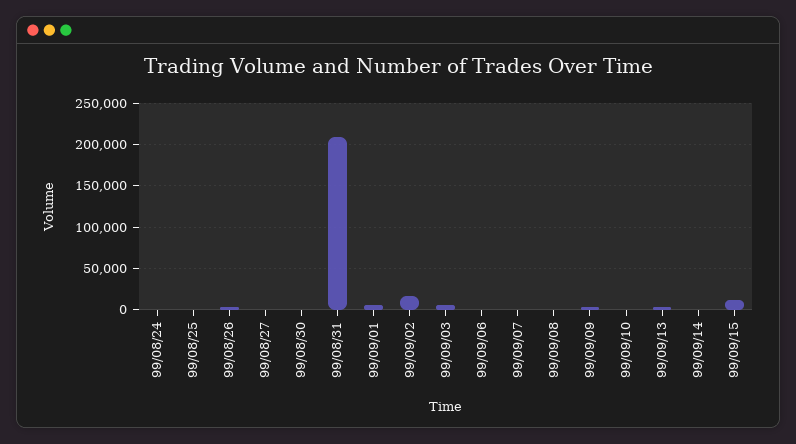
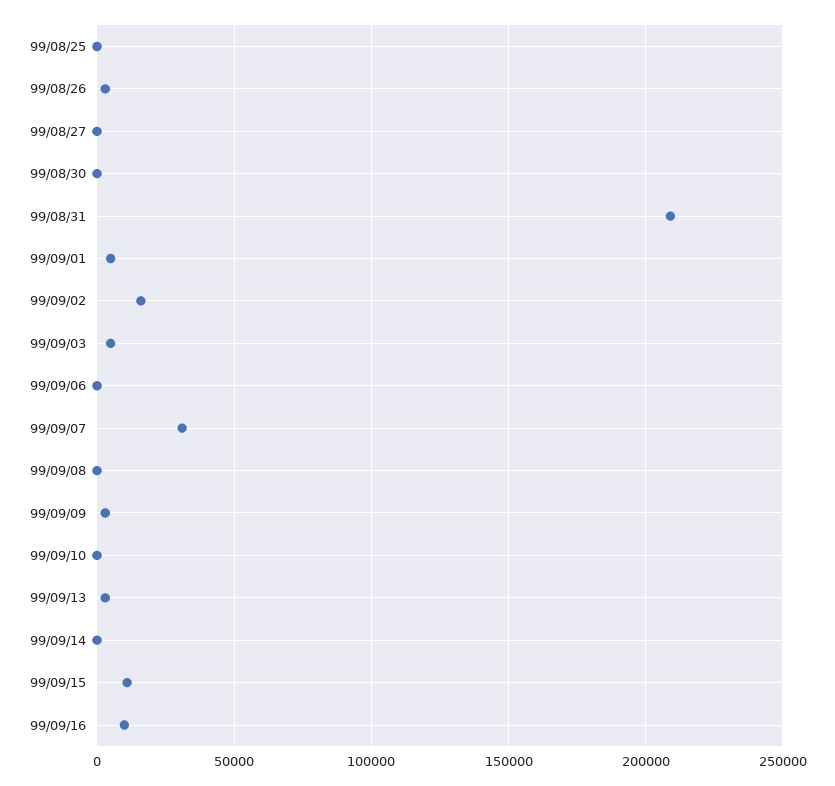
99/08/24: 0 -> none
99/09/07: 0 -> 30000
99/09/16: none -> 10000

